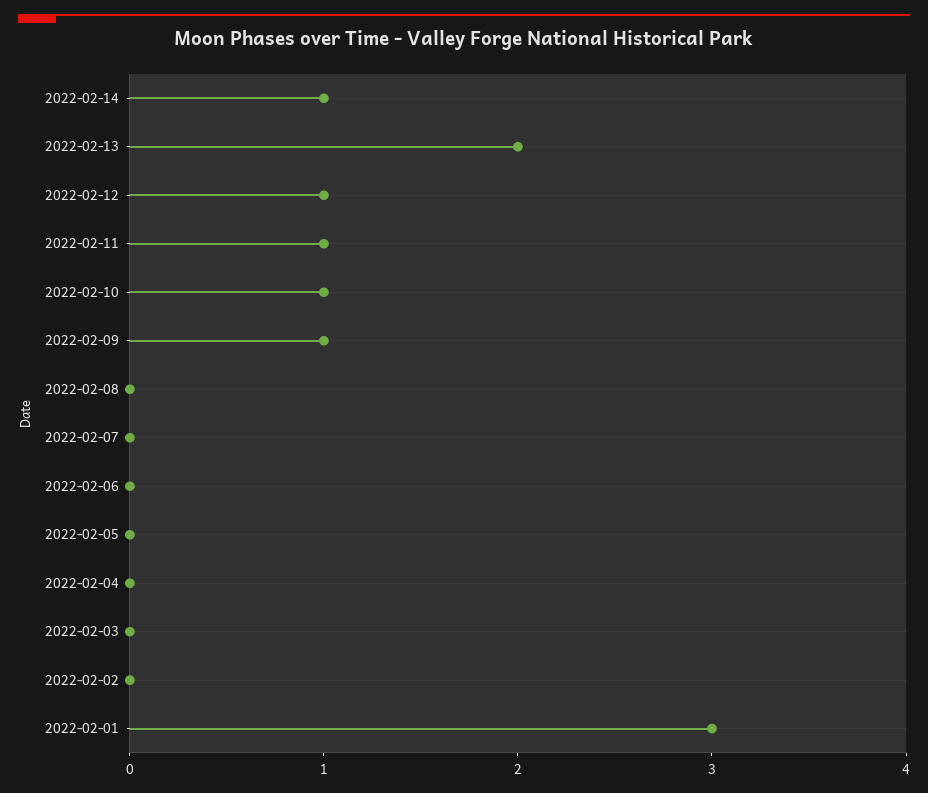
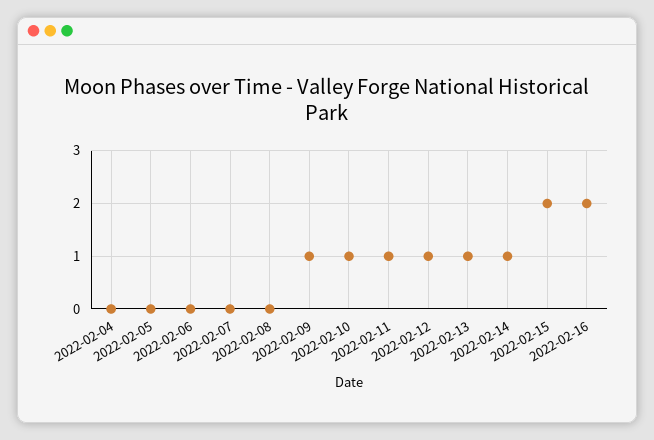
2022-02-13: 2 -> 1
2022-02-03: 0 -> none
2022-02-02: 0 -> none
2022-02-01: 3 -> none
2022-02-15: none -> 2
2022-02-16: none -> 2

